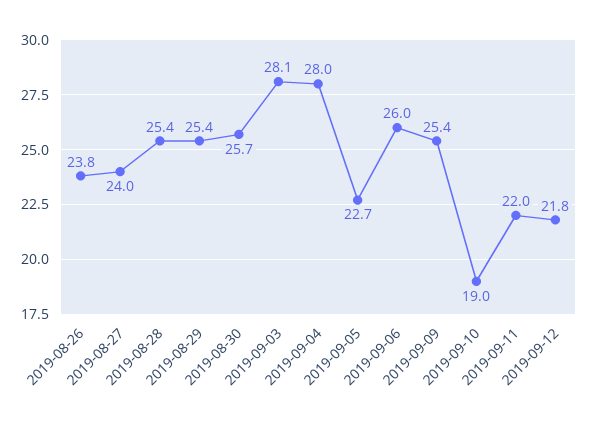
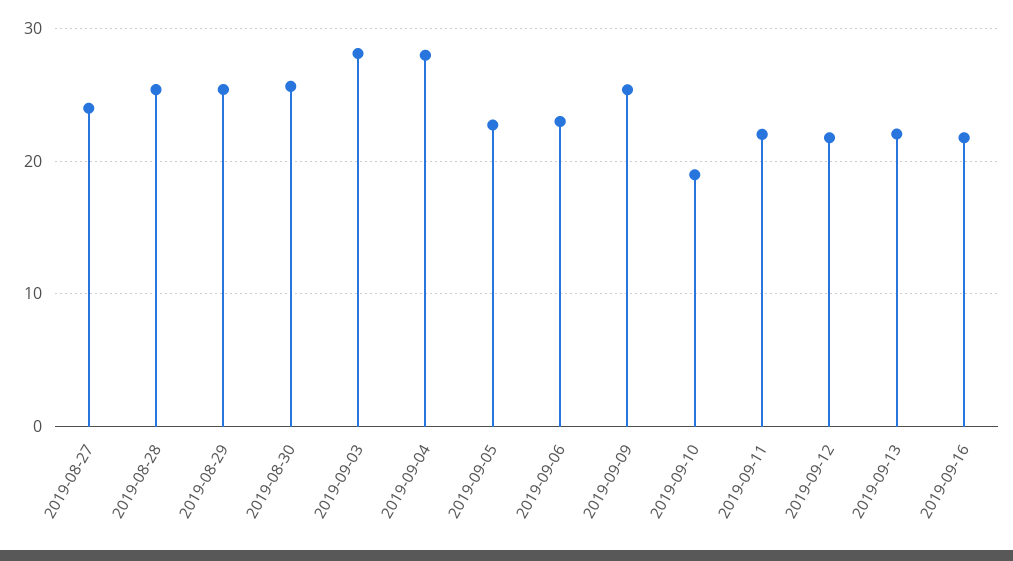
2019-08-26: 23.8 -> none
2019-09-06: 26 -> 23
2019-09-13: none -> 22
2019-09-16: none -> 22

